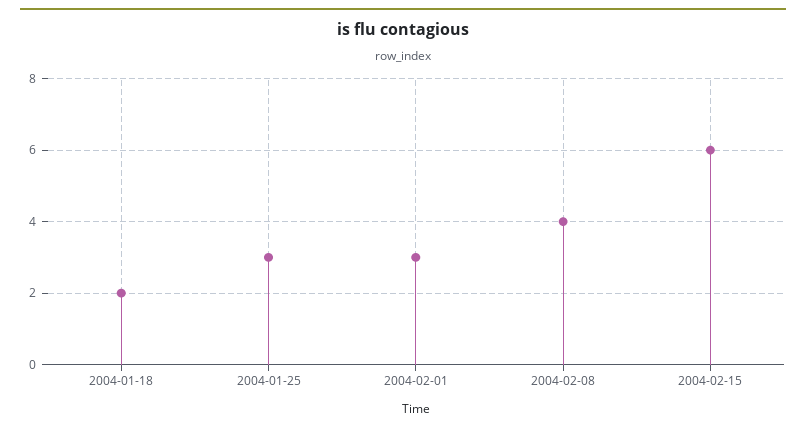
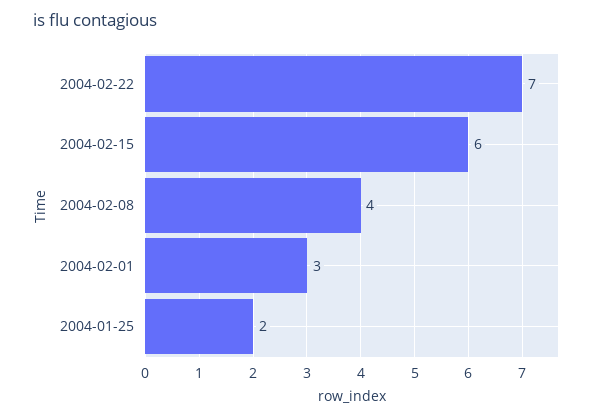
2004-01-18: 2 -> none
2004-01-25: 3 -> 2
2004-02-22: none -> 7

